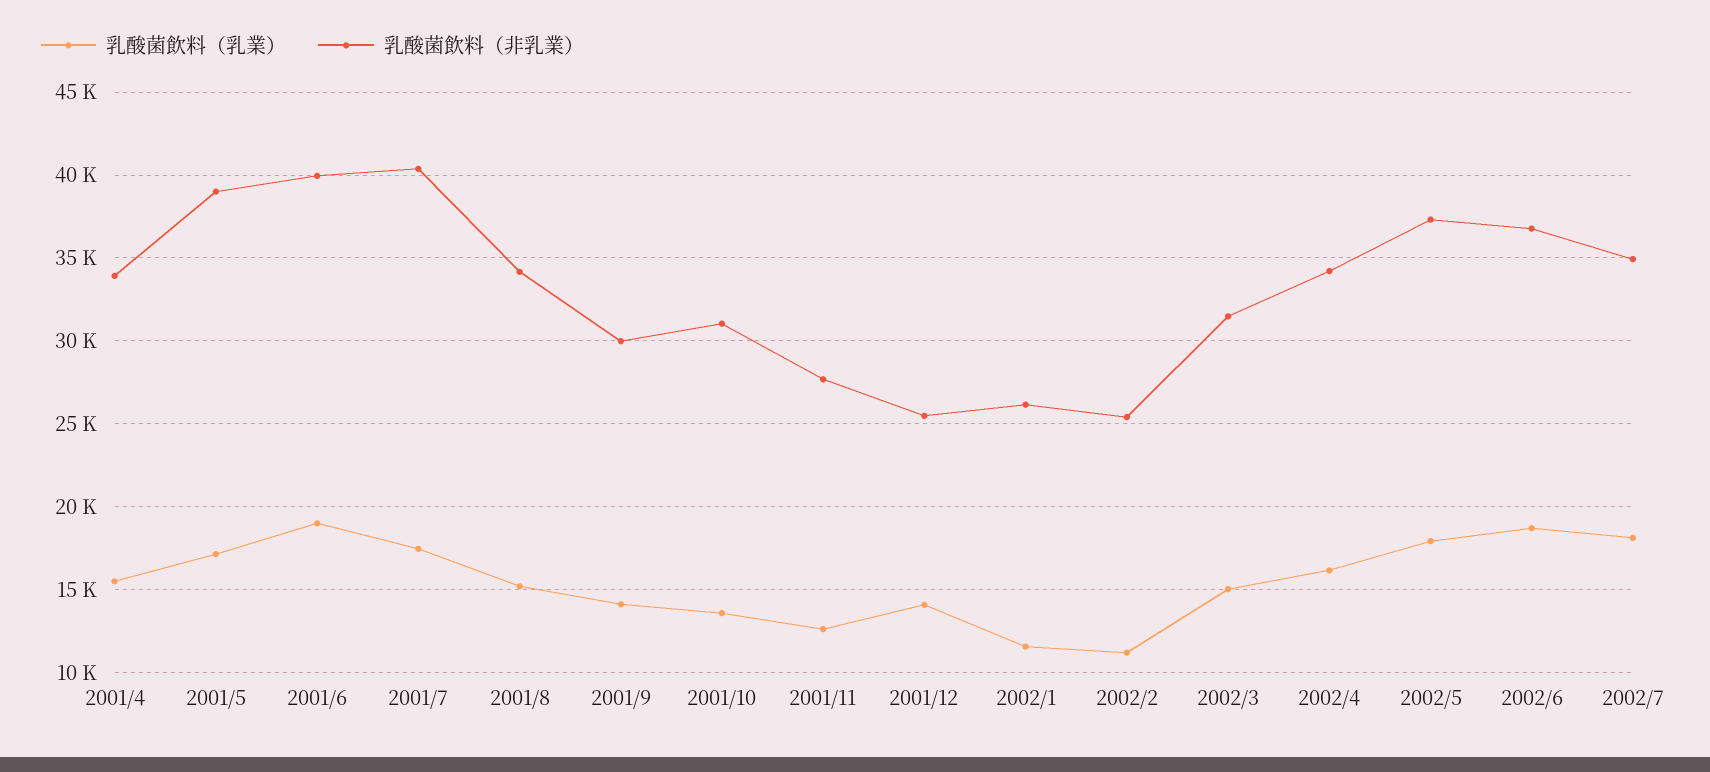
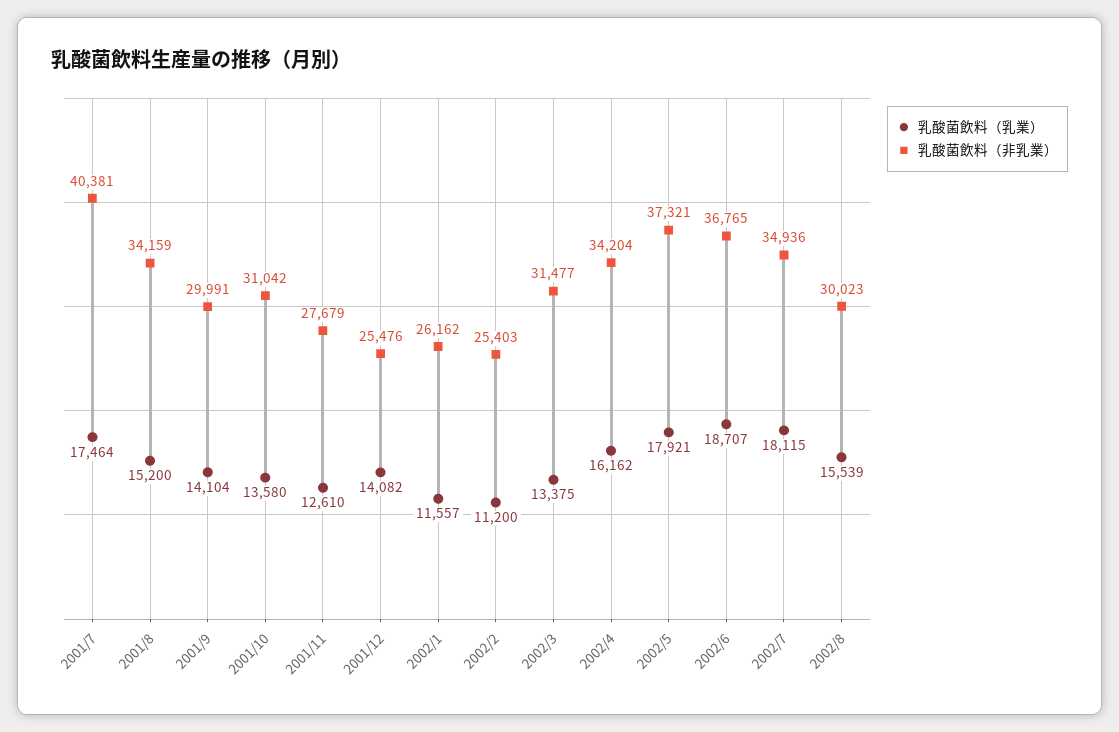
乳酸菌飲料（乳業）, 2001/4: 15500 -> none
乳酸菌飲料（非乳業）, 2001/4: 34000 -> none
乳酸菌飲料（乳業）, 2001/5: 17000 -> none
乳酸菌飲料（非乳業）, 2001/5: 39000 -> none
乳酸菌飲料（乳業）, 2001/6: 19000 -> none
乳酸菌飲料（非乳業）, 2001/6: 40000 -> none
乳酸菌飲料（乳業）, 2002/3: 15000 -> 13375
乳酸菌飲料（乳業）, 2002/8: none -> 15539
乳酸菌飲料（非乳業）, 2002/8: none -> 30023

